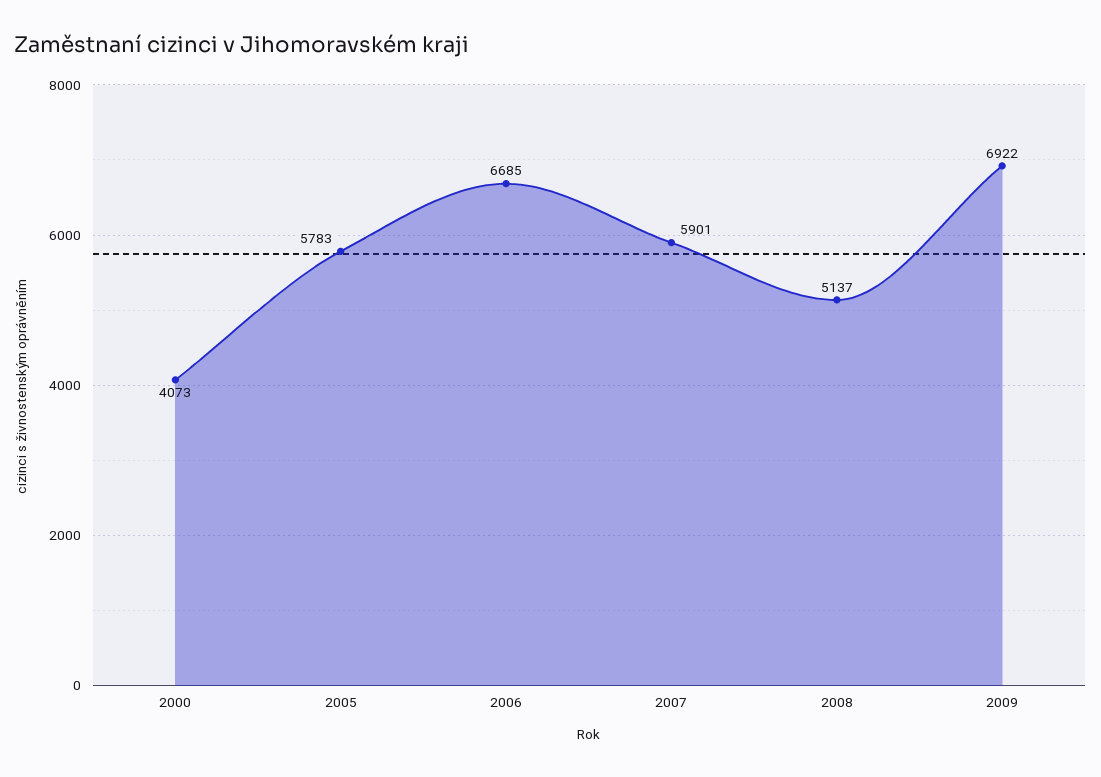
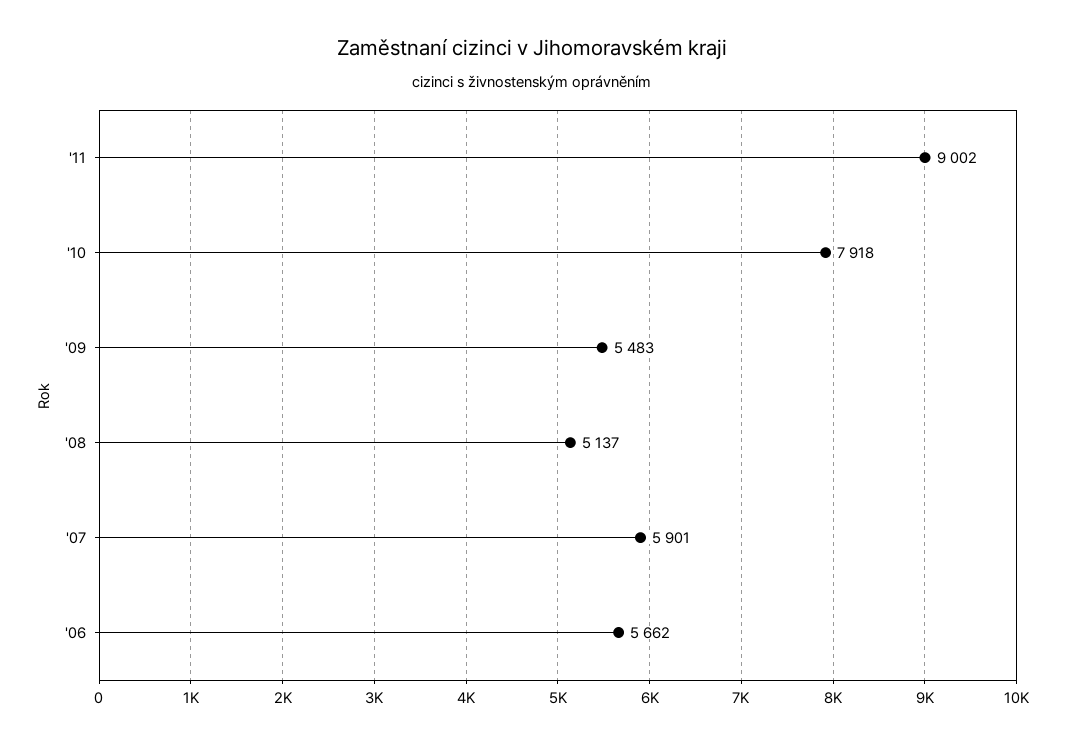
2000: 4073 -> none
2005: 5783 -> none
2006: 6685 -> 5662
2009: 6922 -> 5483
'11: none -> 9002
'10: none -> 7918

